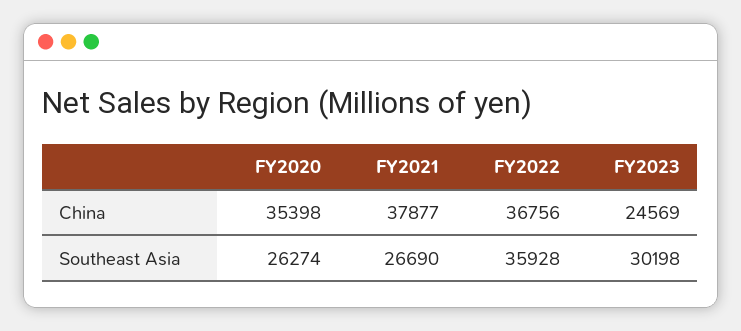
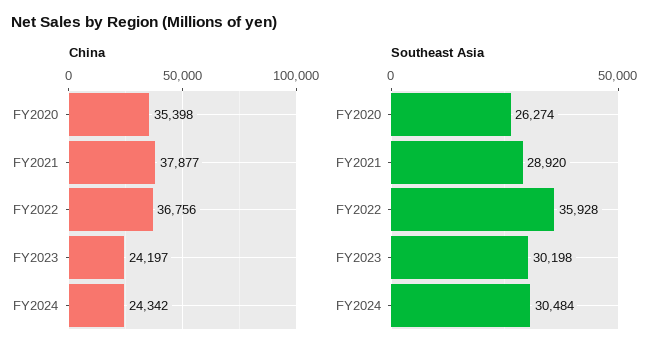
China, FY2023: 24569 -> 24197
Southeast Asia, FY2021: 26690 -> 28920
China, FY2024: none -> 24342
Southeast Asia, FY2024: none -> 30484

